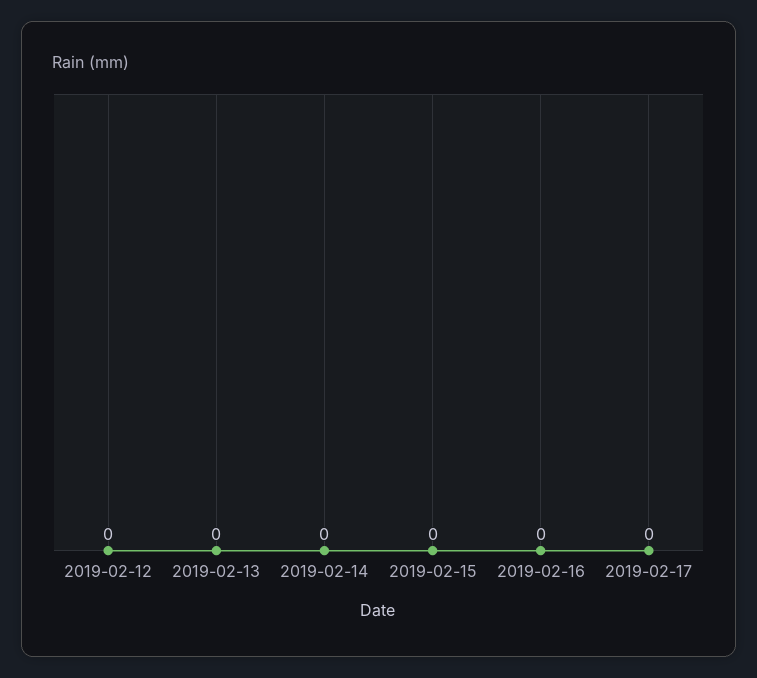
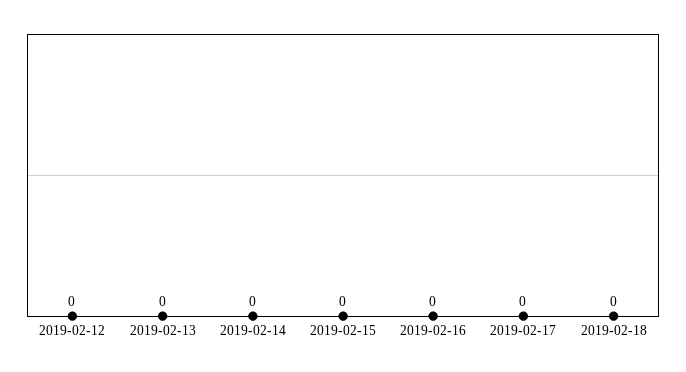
2019-02-18: none -> 0

